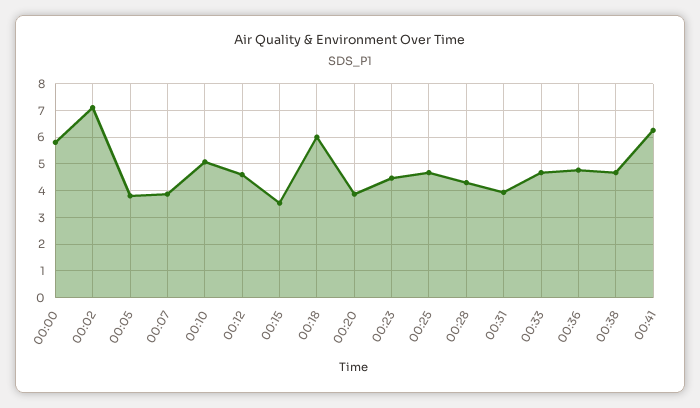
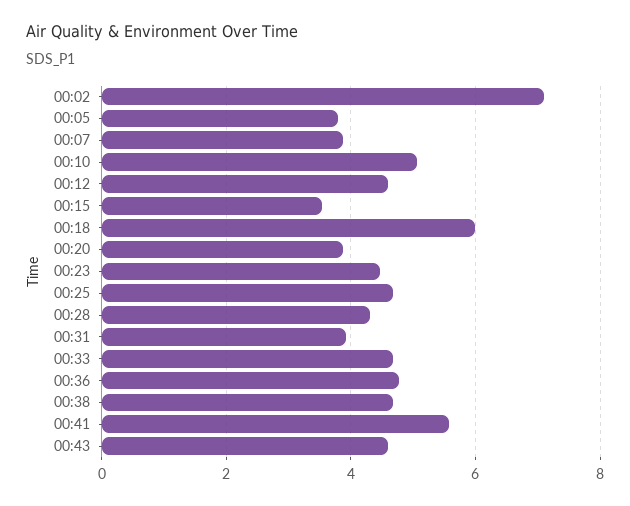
00:00: 5.75 -> none
00:41: 6.25 -> 5.6
00:43: none -> 4.6

